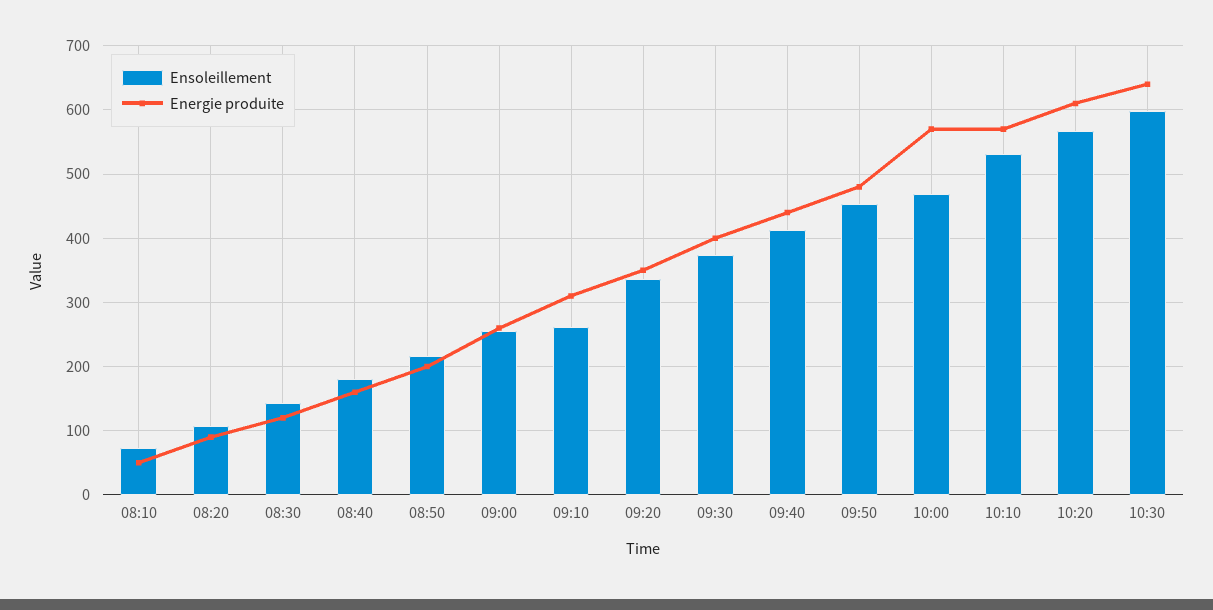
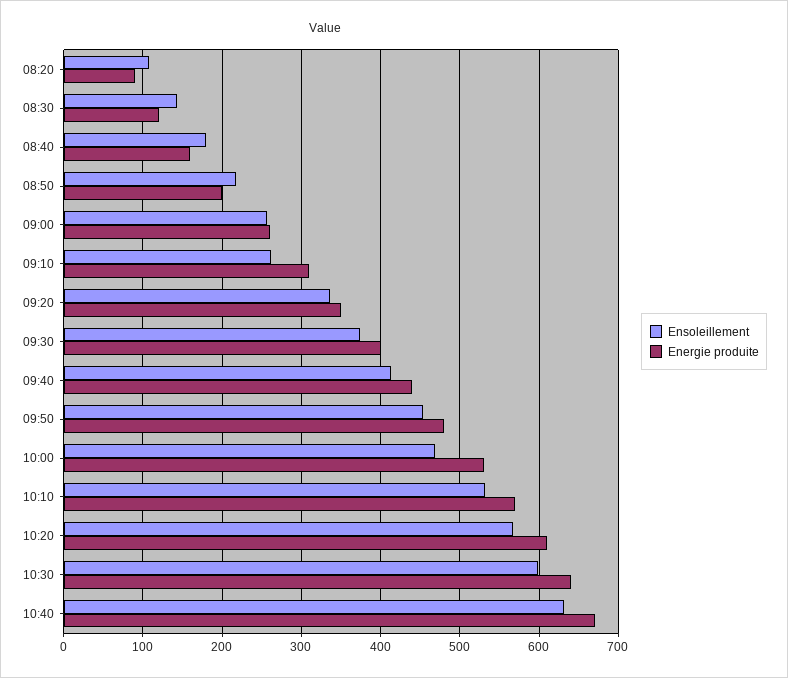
Ensoleillement, 08:10: 70 -> none
Energie produite, 08:10: 50 -> none
Energie produite, 10:00: 570 -> 530
Ensoleillement, 10:40: none -> 630
Energie produite, 10:40: none -> 670

